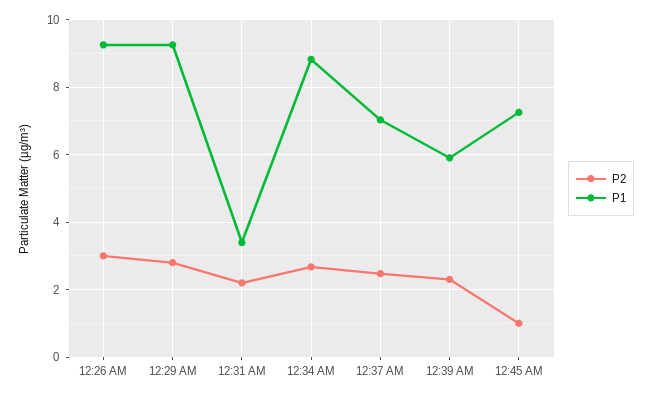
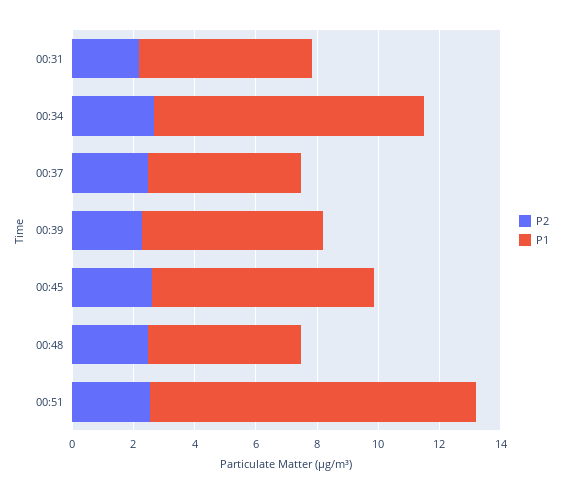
P2, 12:26 AM: 3 -> none
P1, 12:26 AM: 9.2 -> none
P2, 12:29 AM: 2.8 -> none
P1, 12:29 AM: 9.2 -> none
P1, 12:31 AM: 3.4 -> 5.5
P1, 12:37 AM: 7 -> 5
P2, 12:45 AM: 1 -> 2.5
P2, 00:48: none -> 2.5
P1, 00:48: none -> 5
P2, 00:51: none -> 2.5
P1, 00:51: none -> 10.5

